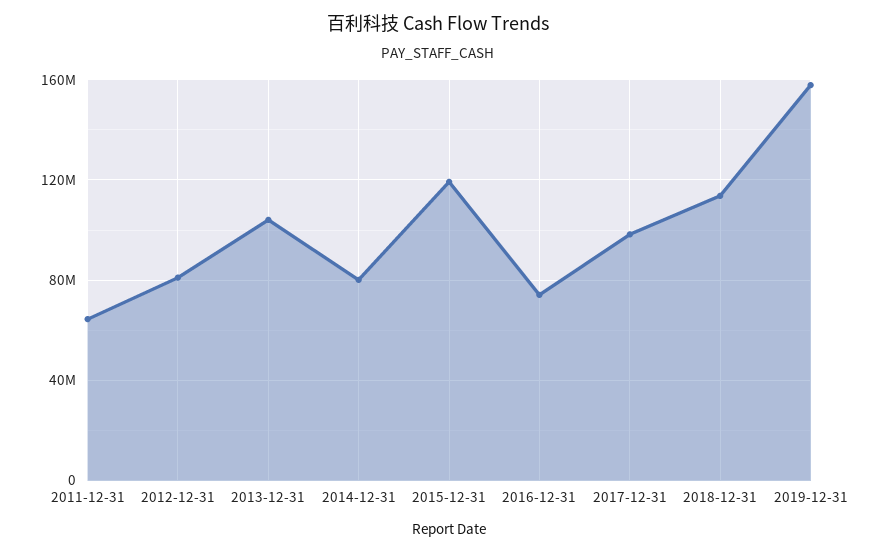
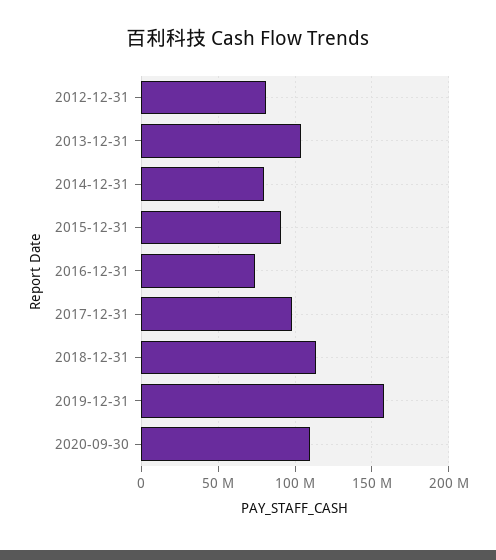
2011-12-31: 65000000 -> none
2015-12-31: 120000000 -> 90000000
2020-09-30: none -> 110000000

